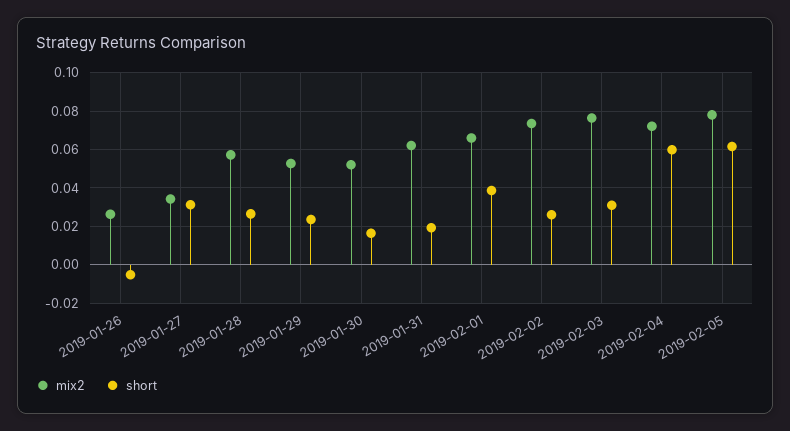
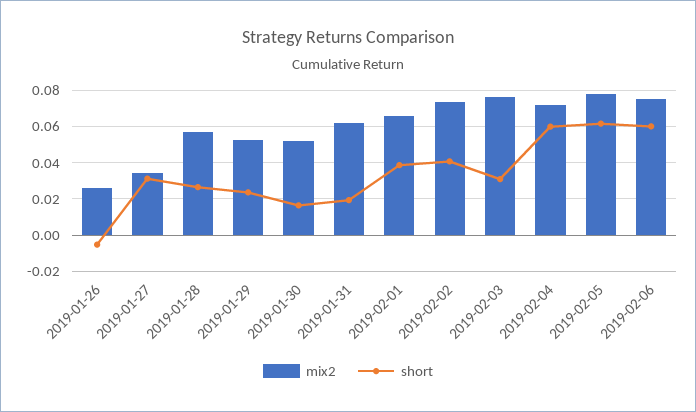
short, 2019-02-02: 0.025 -> 0.04
mix2, 2019-02-06: none -> 0.075
short, 2019-02-06: none -> 0.06

